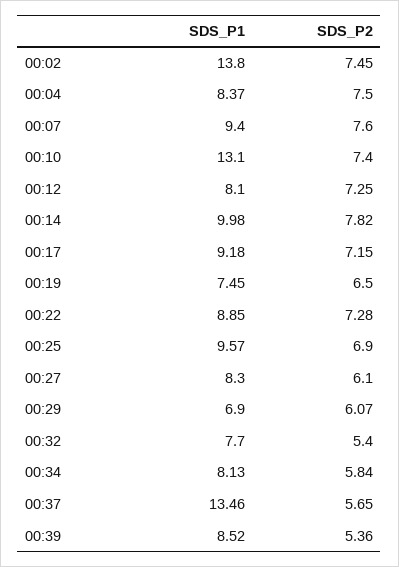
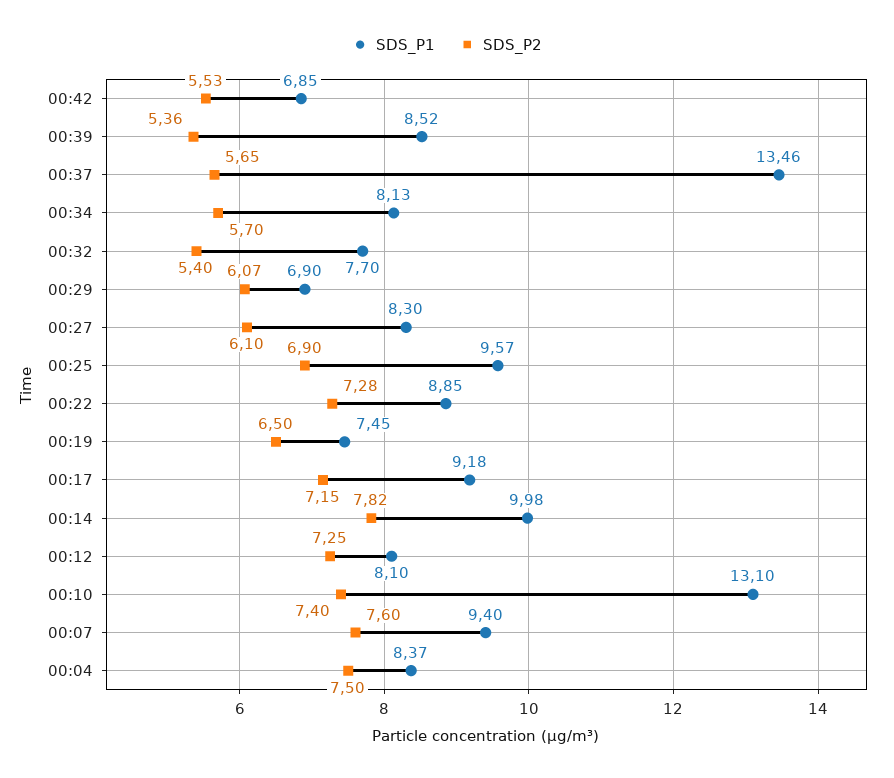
SDS_P1, 00:02: 13.8 -> none
SDS_P2, 00:02: 7.45 -> none
SDS_P2, 00:34: 5.84 -> 5.7
SDS_P1, 00:42: none -> 6.85
SDS_P2, 00:42: none -> 5.53

